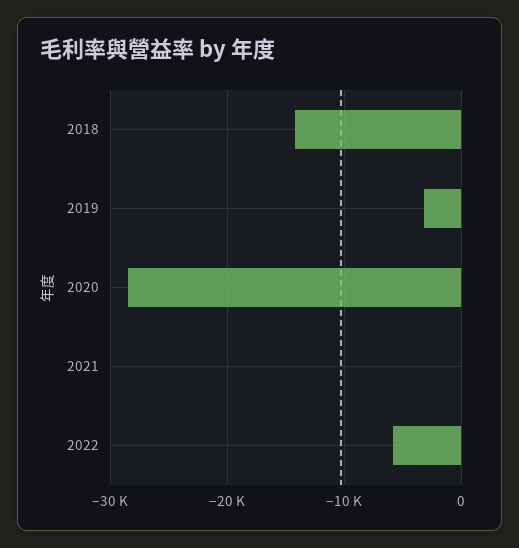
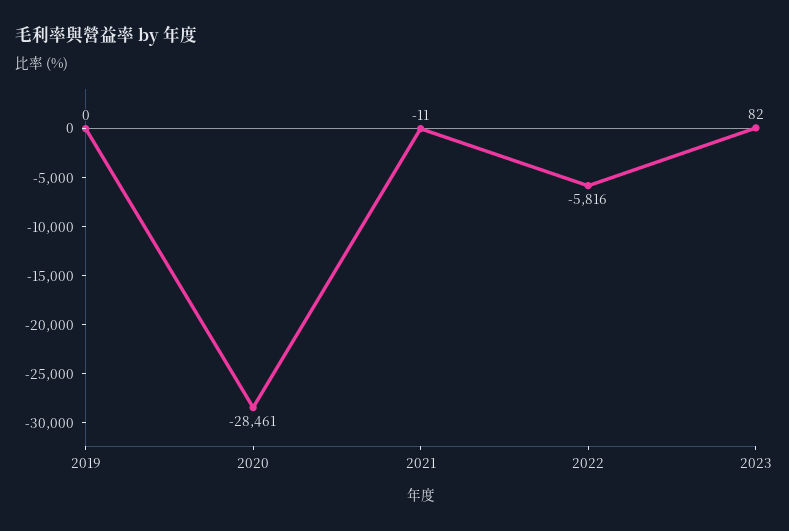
2018: -14000 -> none
2019: -3000 -> 0
2023: none -> 82

